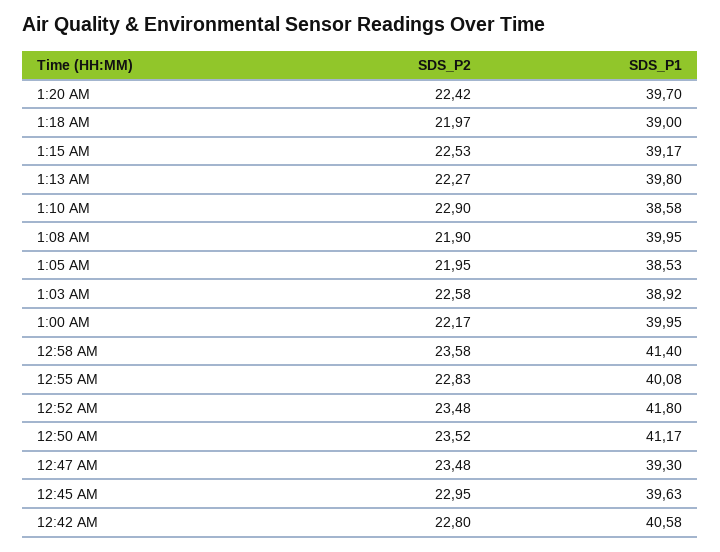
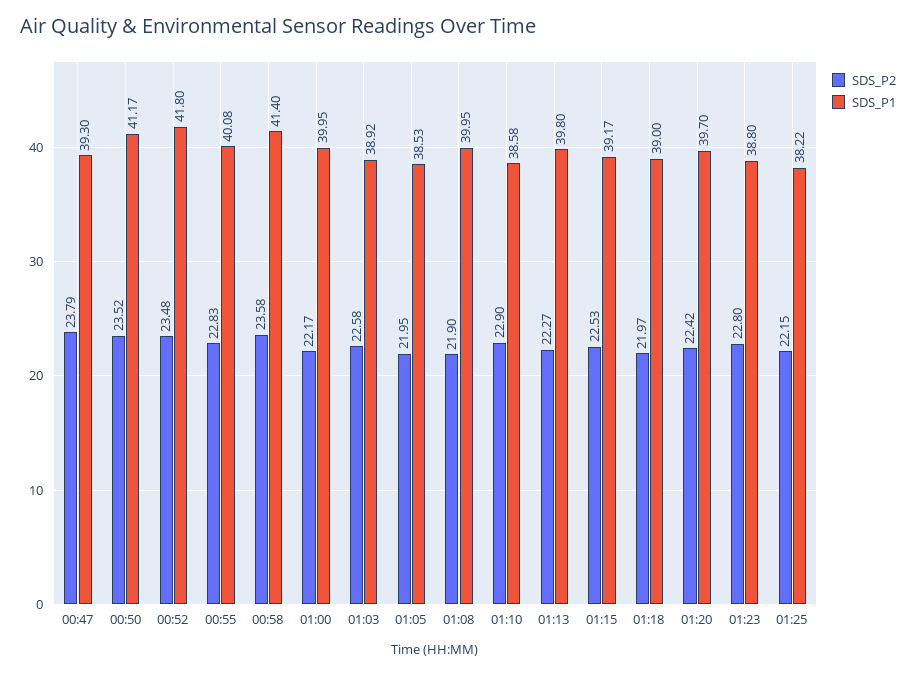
SDS_P2, 12:47 AM: 23.48 -> 23.79
SDS_P2, 12:45 AM: 22.95 -> none
SDS_P1, 12:45 AM: 39.63 -> none
SDS_P2, 12:42 AM: 22.8 -> none
SDS_P1, 12:42 AM: 40.58 -> none
SDS_P2, 01:23: none -> 22.8
SDS_P1, 01:23: none -> 38.8
SDS_P2, 01:25: none -> 22.15
SDS_P1, 01:25: none -> 38.22

